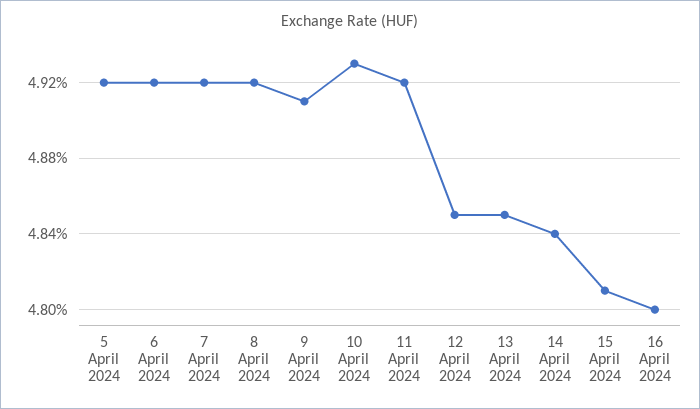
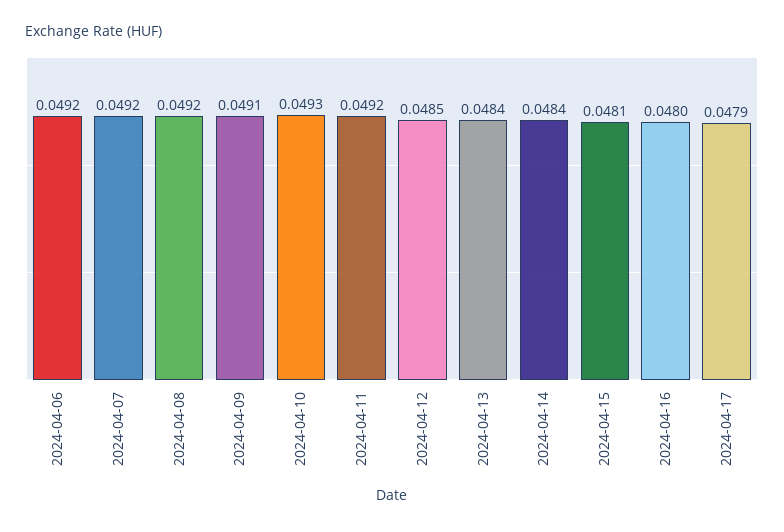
5 April 2024: 0.0492 -> none
13 April 2024: 0.0485 -> 0.0484
2024-04-17: none -> 0.0479

